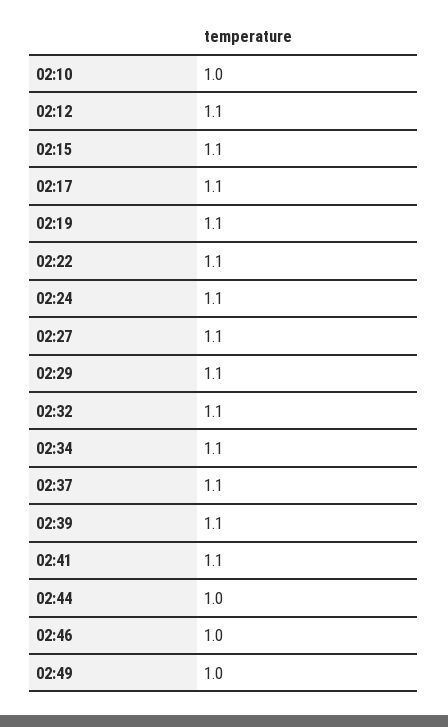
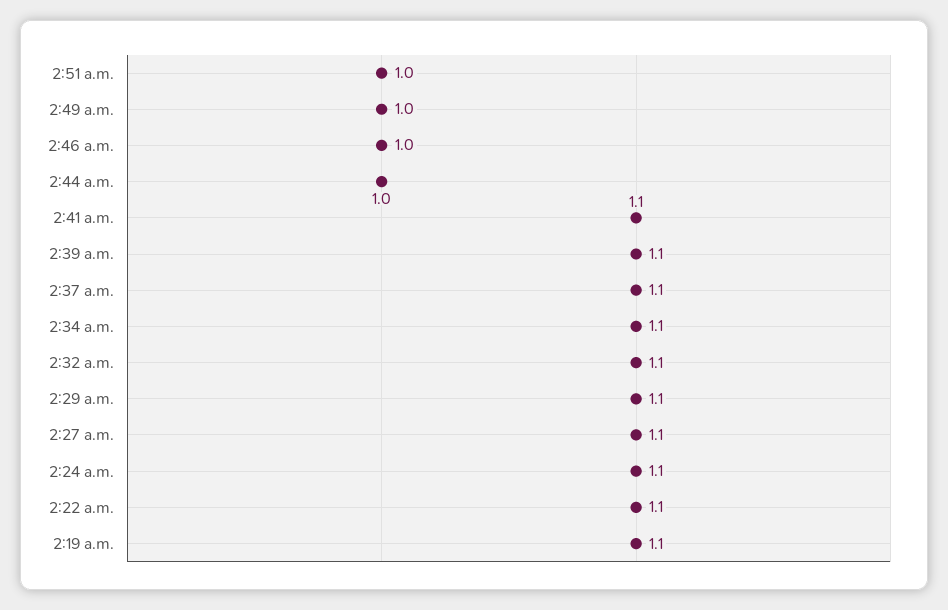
02:10: 1 -> none
02:12: 1.1 -> none
02:15: 1.1 -> none
02:17: 1.1 -> none
2:51 a.m.: none -> 1

